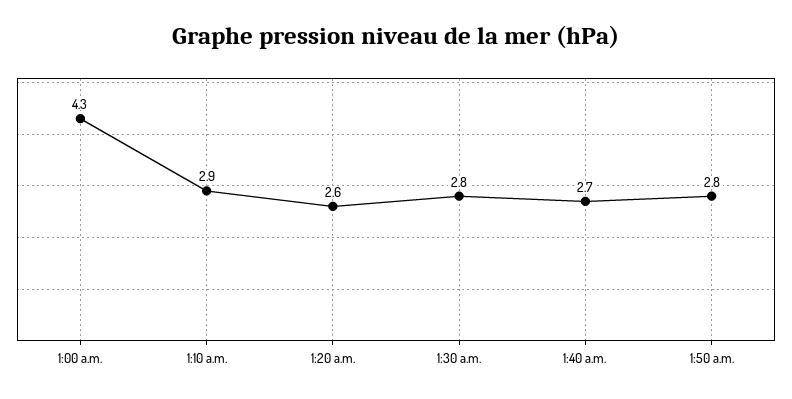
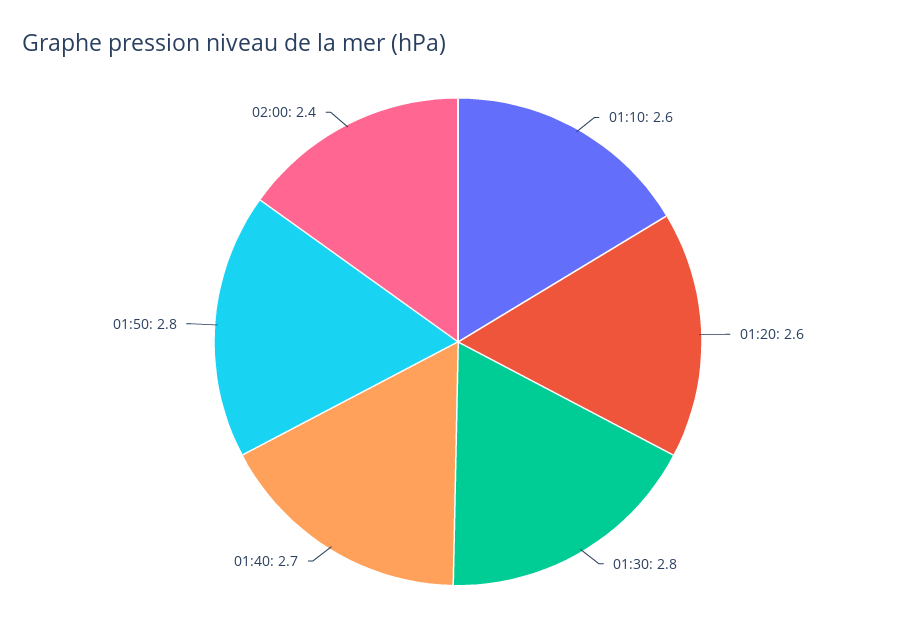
1:00 a.m.: 4.3 -> none
1:10 a.m.: 2.9 -> 2.6
02:00: none -> 2.4

